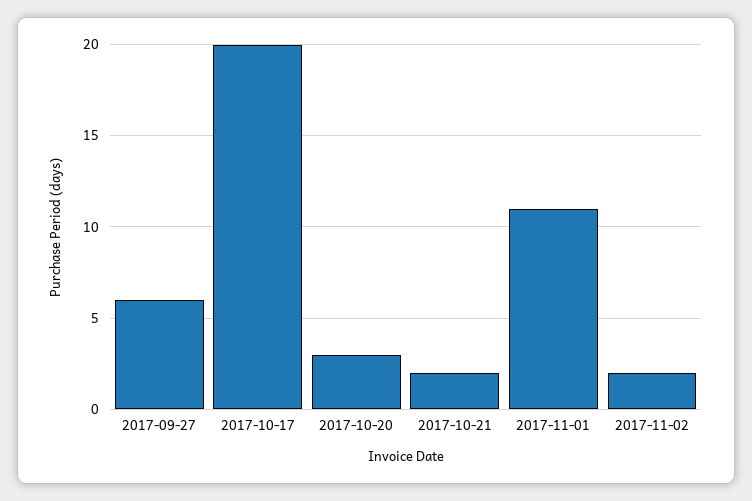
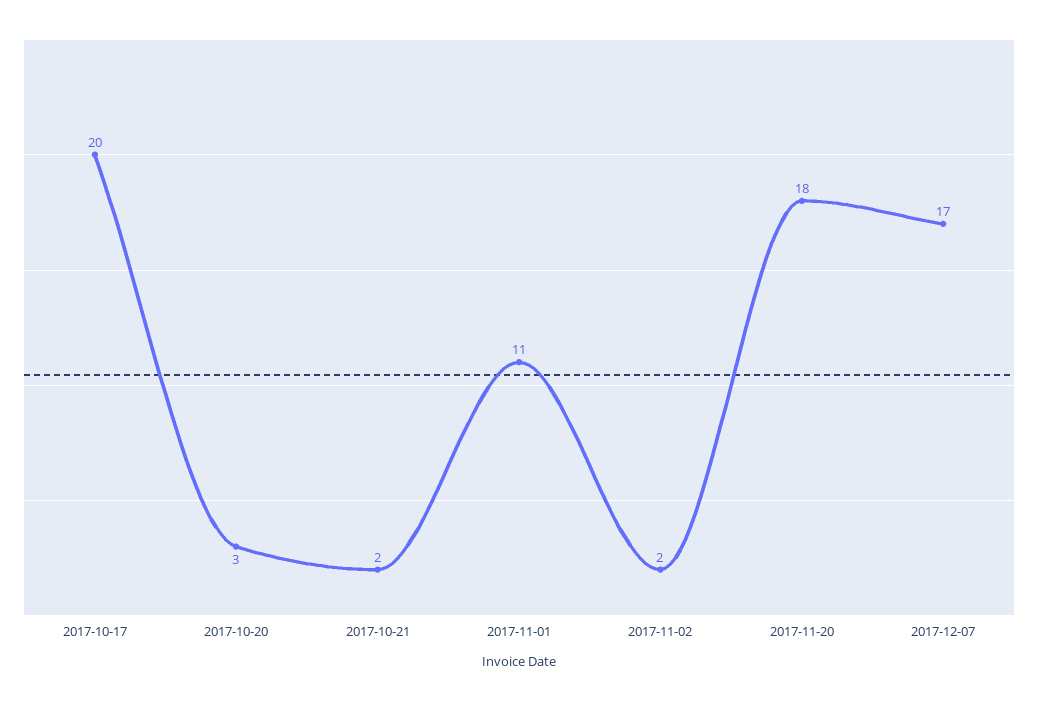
2017-09-27: 6 -> none
2017-11-20: none -> 18
2017-12-07: none -> 17

